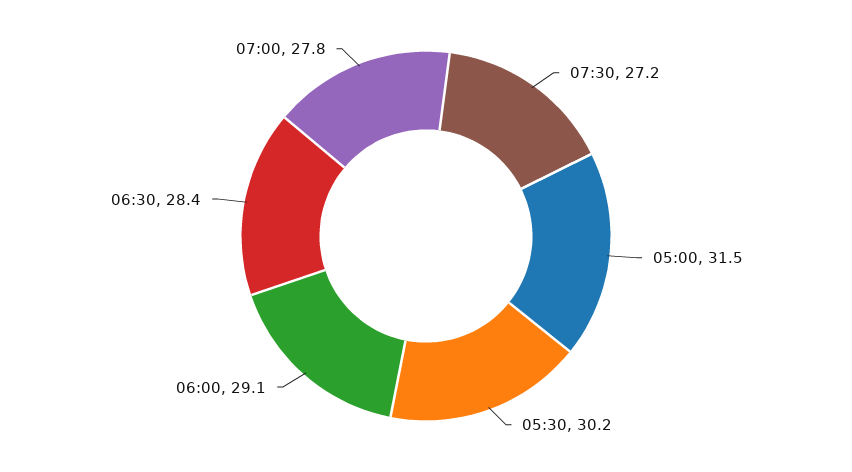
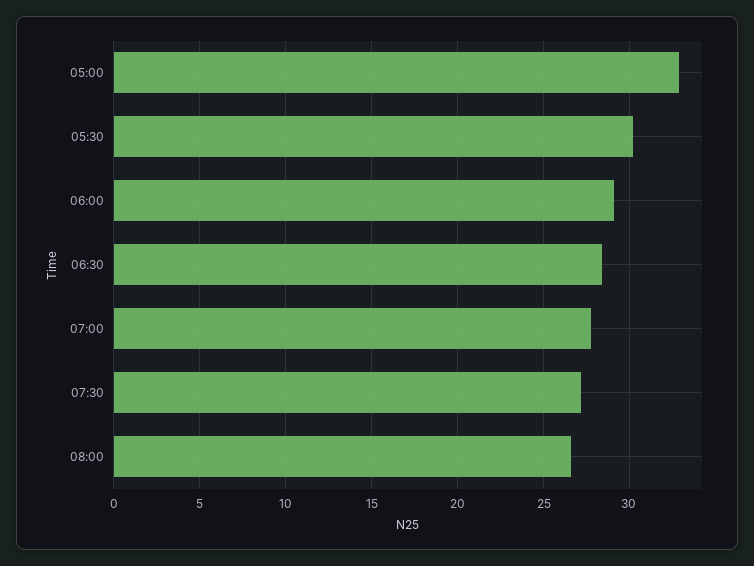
05:00: 31.5 -> 33
08:00: none -> 26.5

